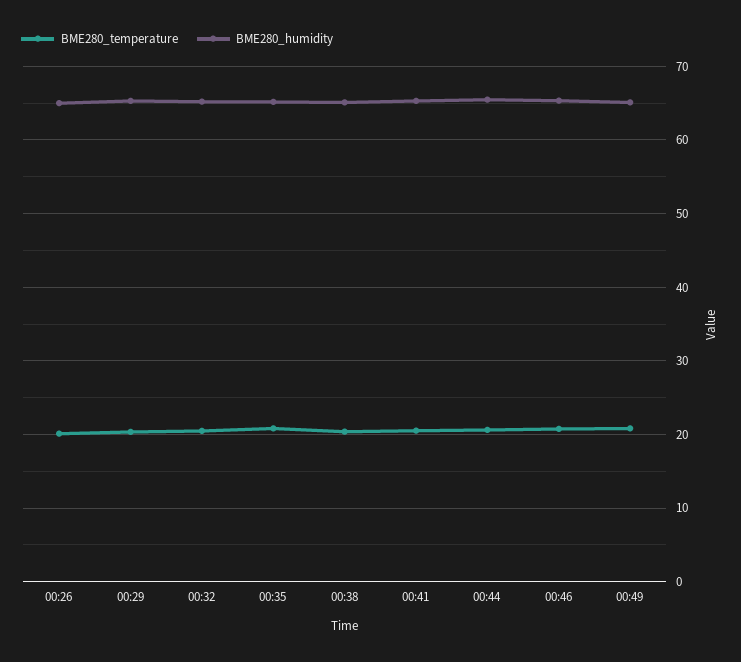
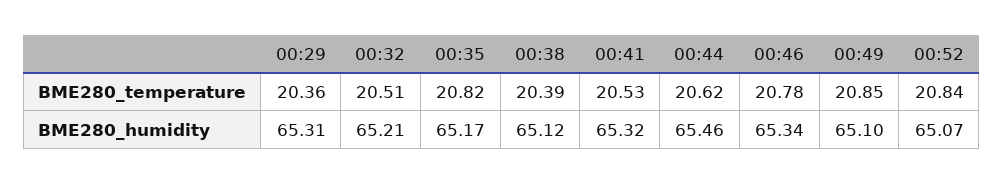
BME280_temperature, 00:26: 20 -> none
BME280_humidity, 00:26: 65 -> none
BME280_temperature, 00:52: none -> 20.84
BME280_humidity, 00:52: none -> 65.07

